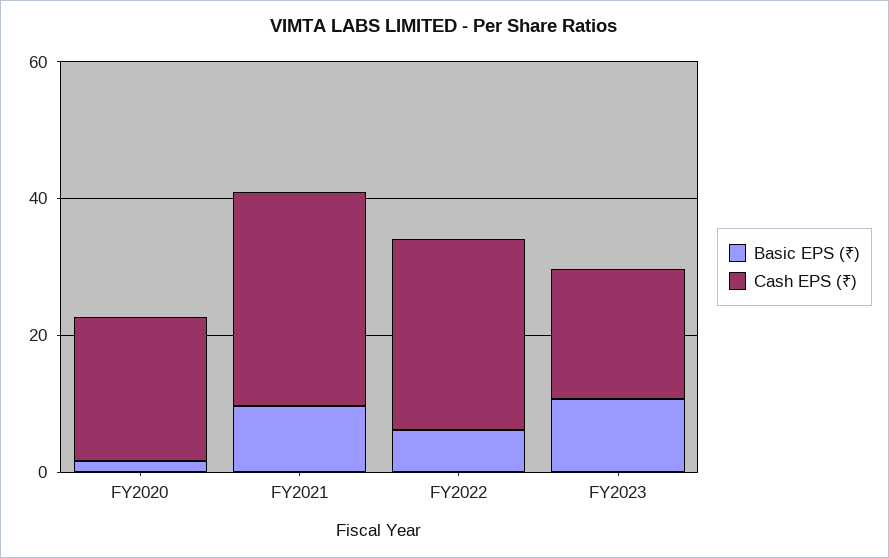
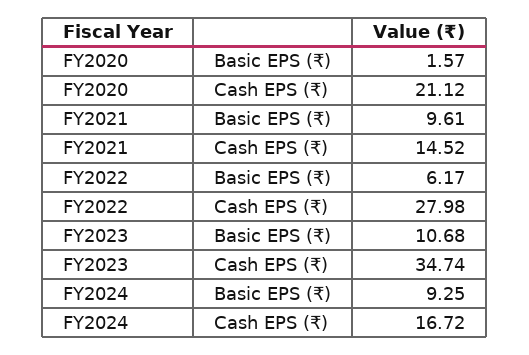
Cash EPS (₹), FY2021: 30 -> 14.52
Cash EPS (₹), FY2023: 20 -> 34.74
Basic EPS (₹), FY2024: none -> 9.25
Cash EPS (₹), FY2024: none -> 16.72

